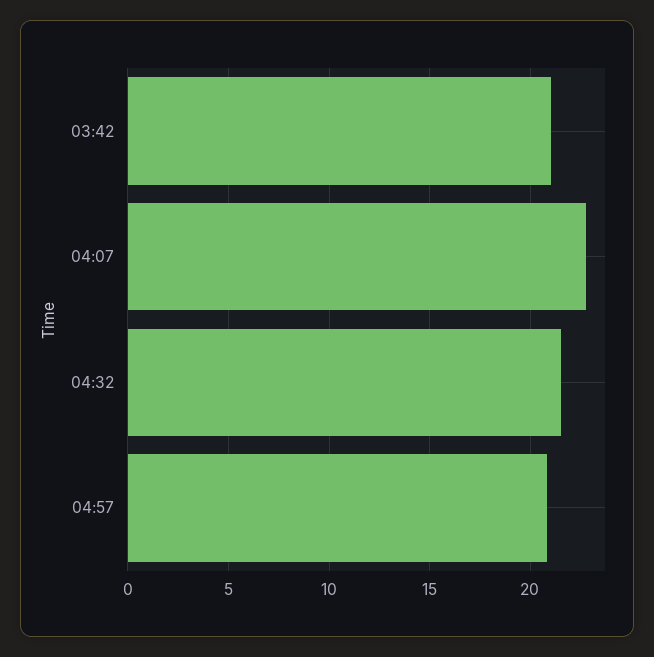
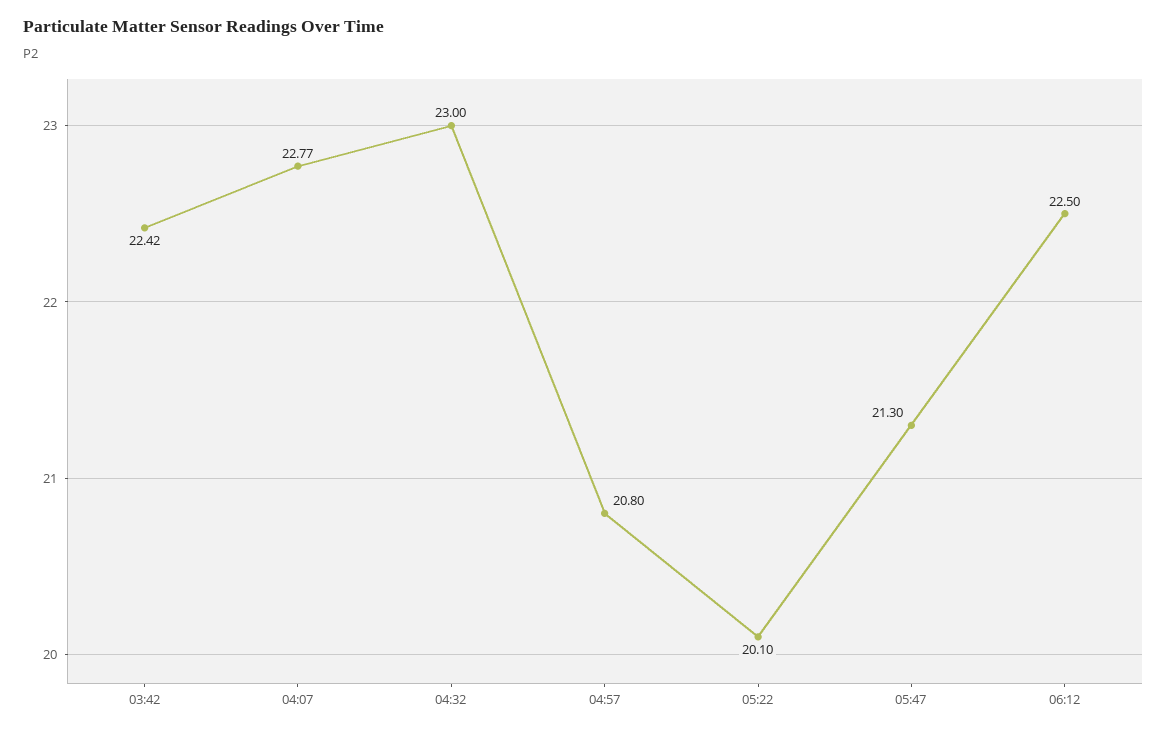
03:42: 21 -> 22.42
04:32: 21.5 -> 23
05:22: none -> 20.1
05:47: none -> 21.3
06:12: none -> 22.5

